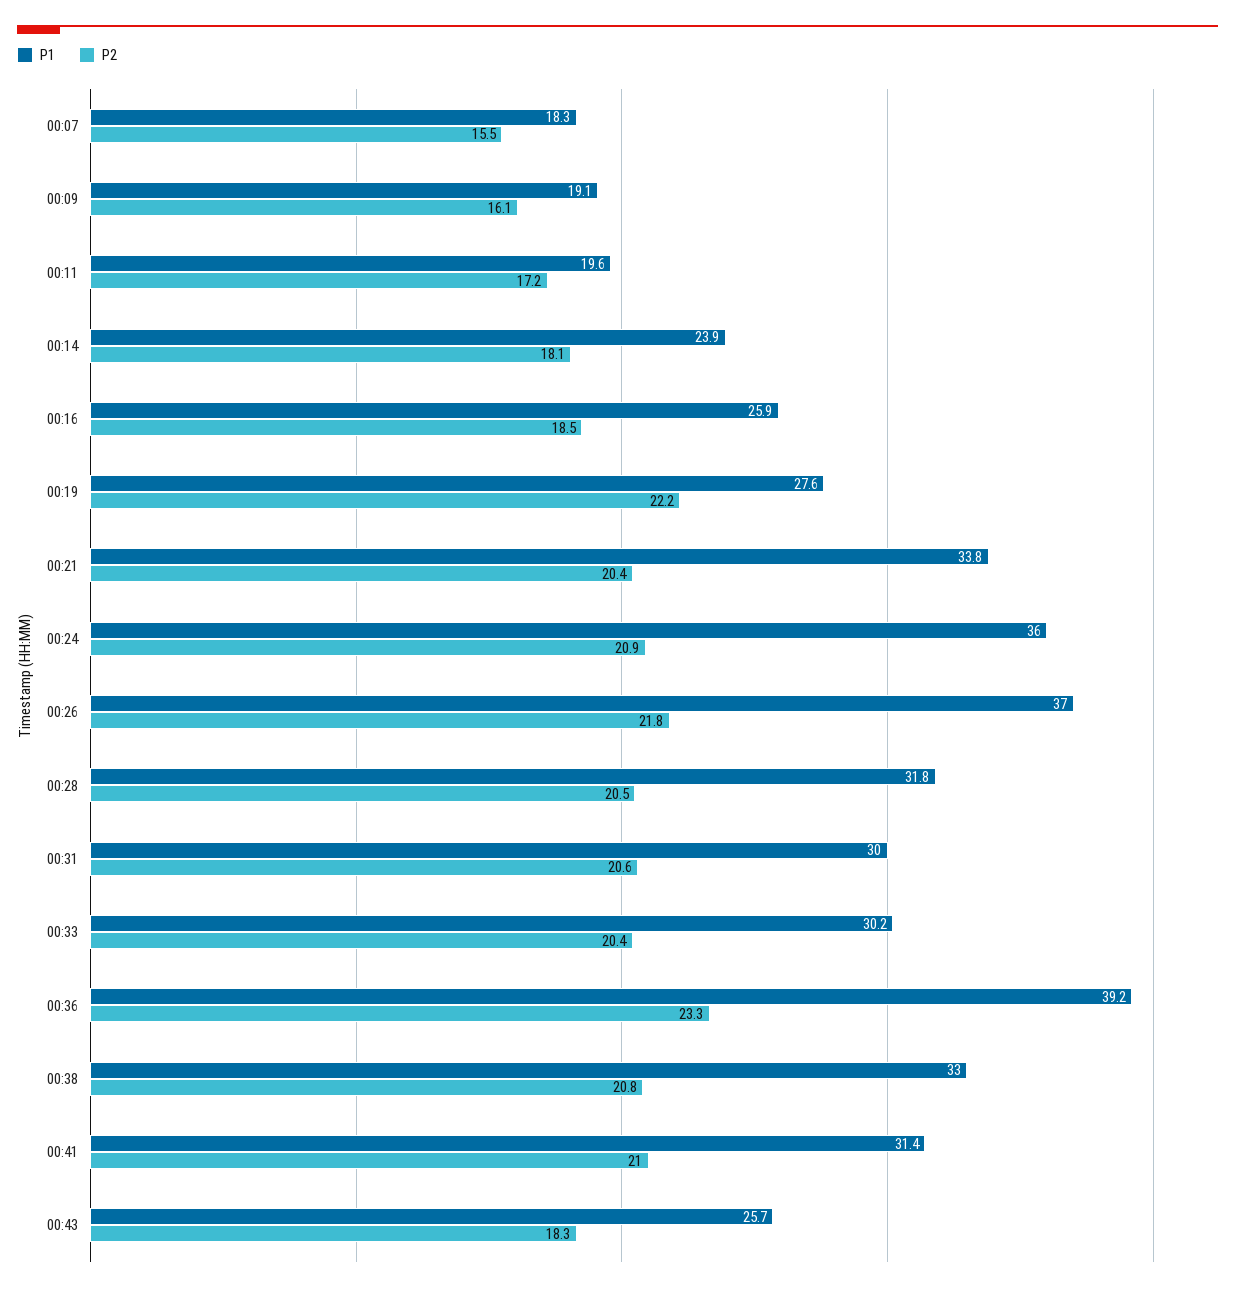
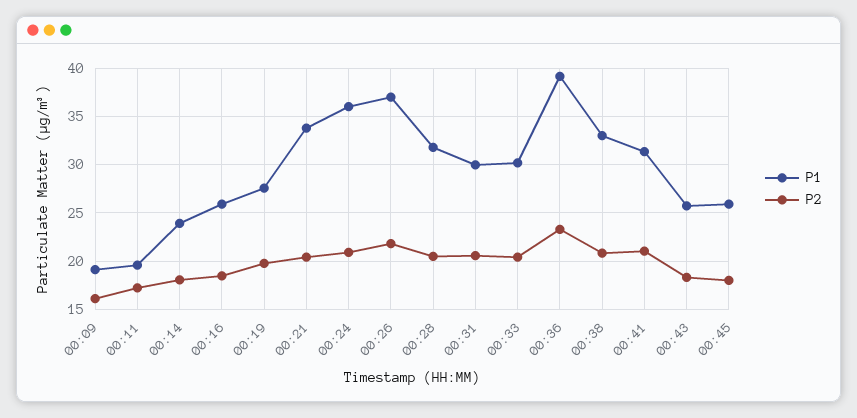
P1, 00:07: 18.3 -> none
P2, 00:07: 15.5 -> none
P2, 00:19: 22.2 -> 20
P1, 00:45: none -> 26
P2, 00:45: none -> 18

